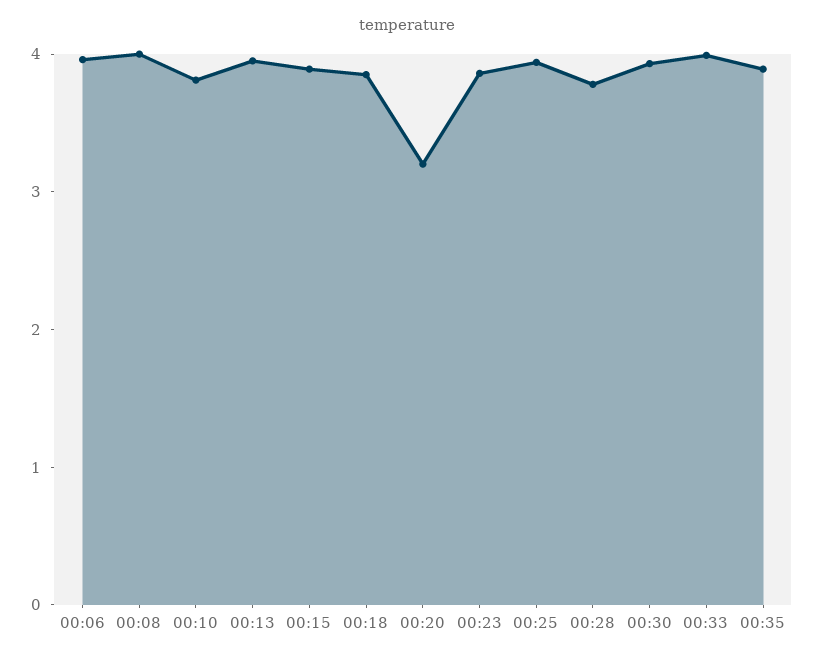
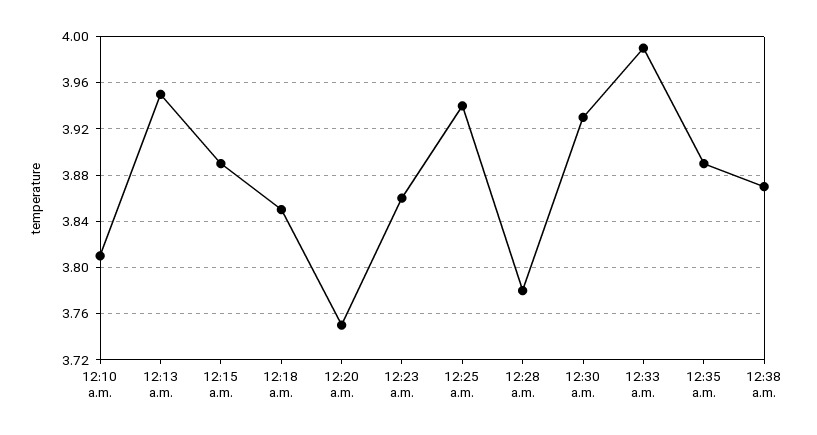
00:06: 4 -> none
00:08: 4 -> none
00:20: 3.2 -> 3.75
12:38 a.m.: none -> 3.87

